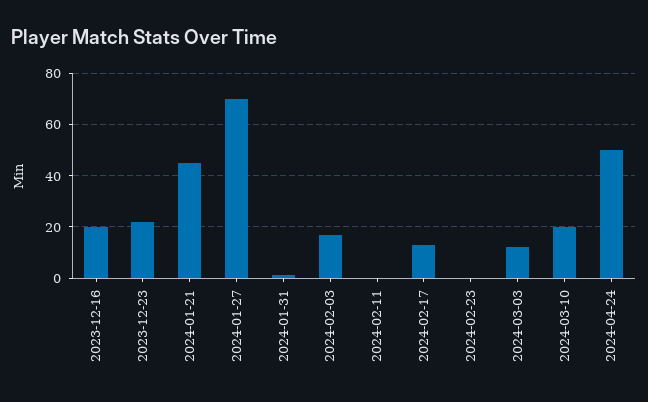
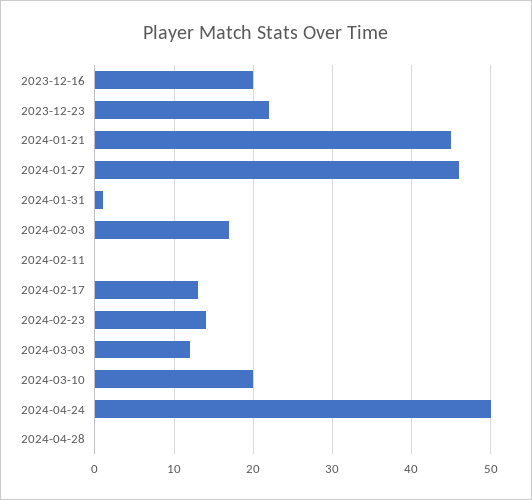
2024-01-27: 70 -> 46
2024-02-23: 0 -> 14
2024-04-28: none -> 0

